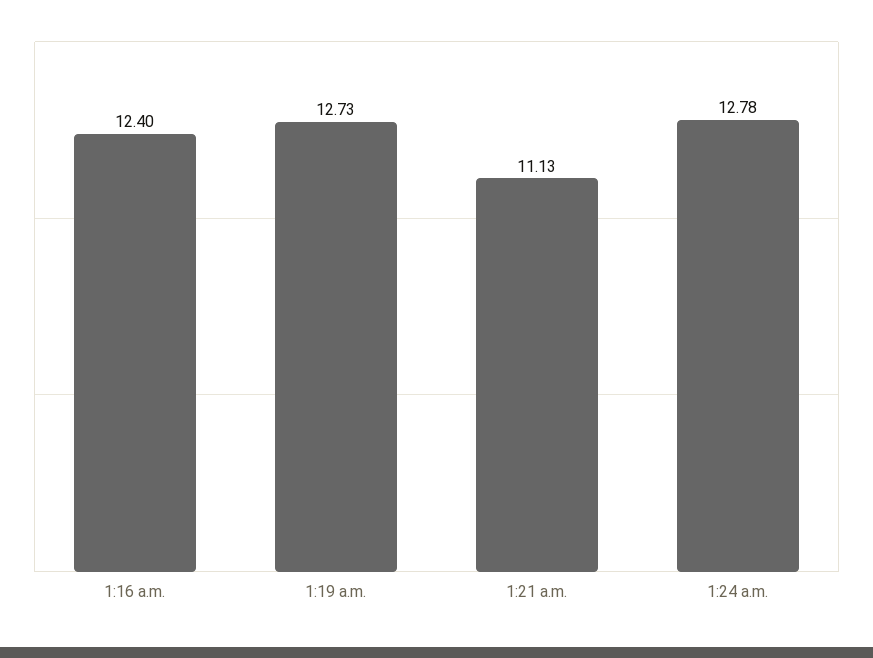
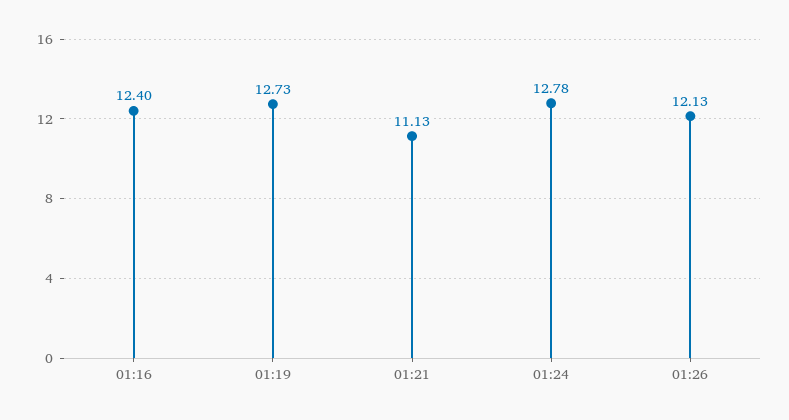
01:26: none -> 12.13

